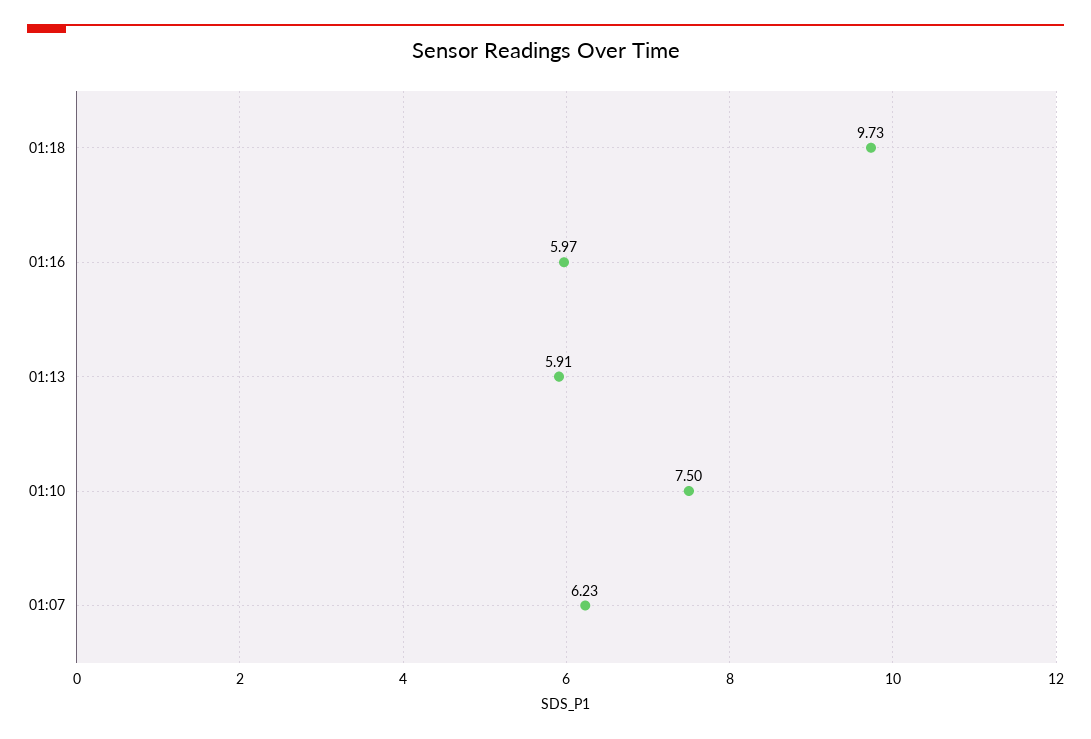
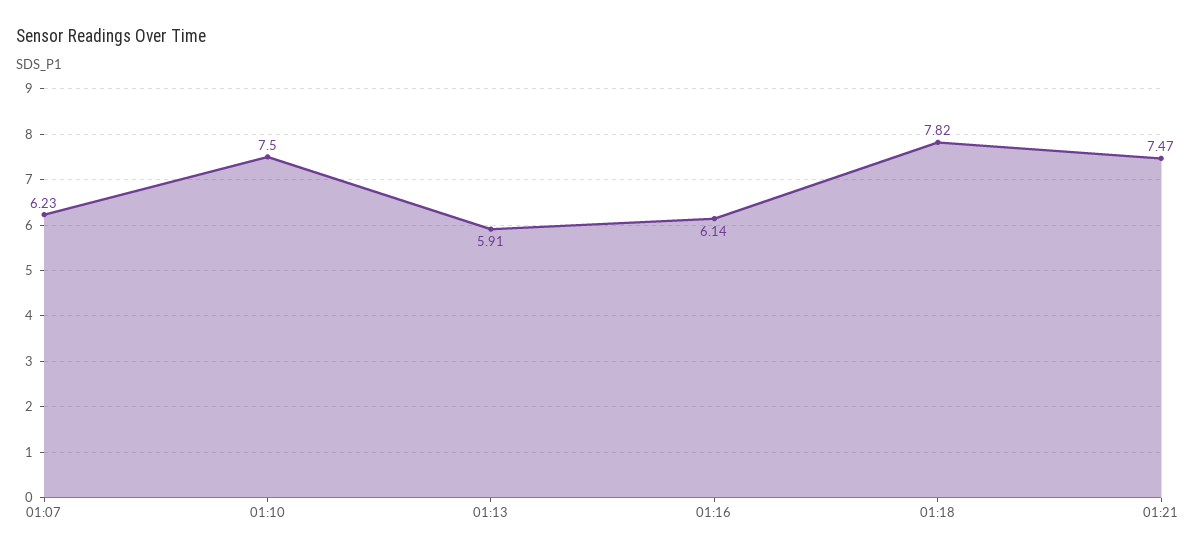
01:18: 9.73 -> 7.82
01:16: 5.97 -> 6.14
01:21: none -> 7.47

